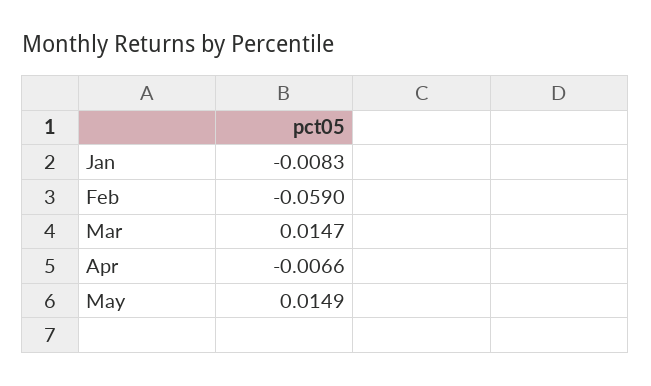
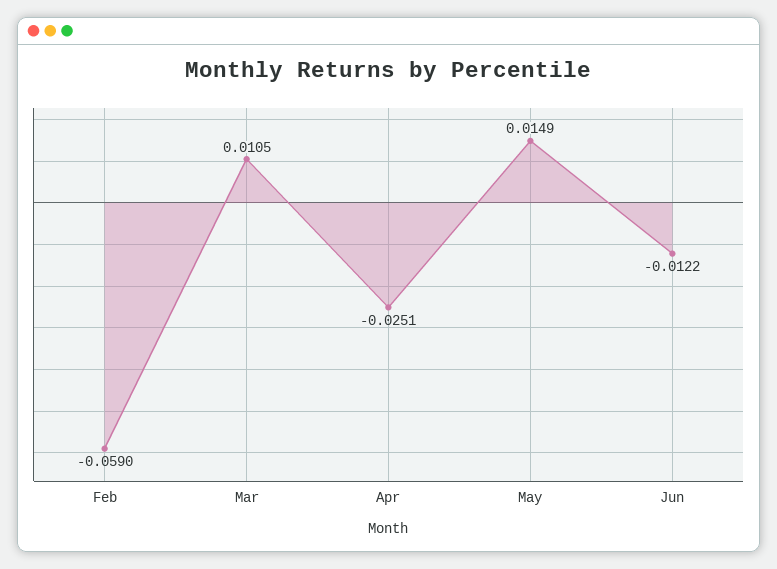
Jan: -0.0083 -> none
Mar: 0.0147 -> 0.0105
Apr: -0.0066 -> -0.0251
Jun: none -> -0.0122

